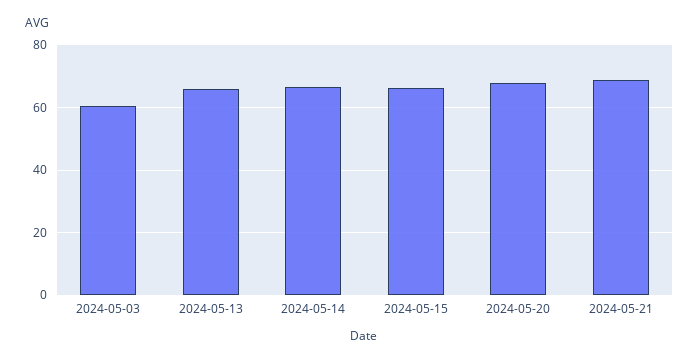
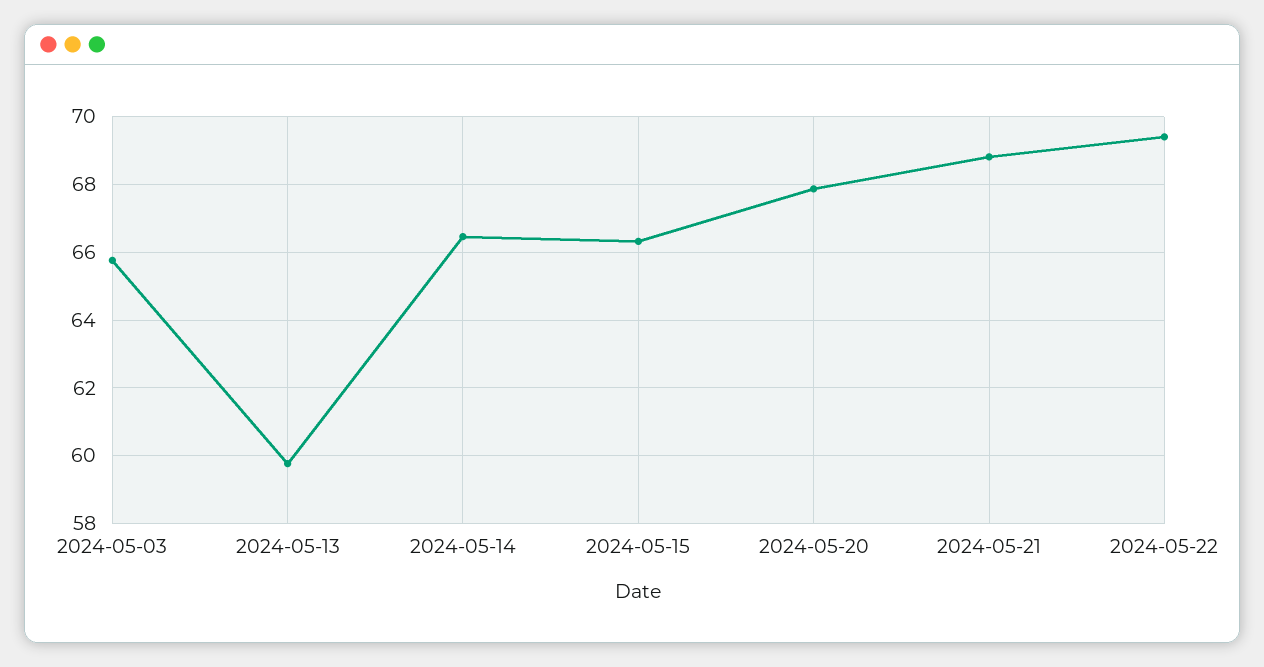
2024-05-03: 60 -> 65.8
2024-05-13: 66 -> 59.8
2024-05-22: none -> 69.4

